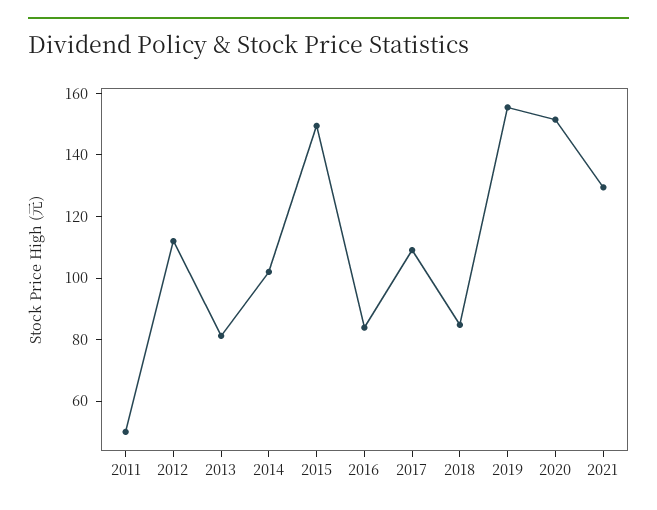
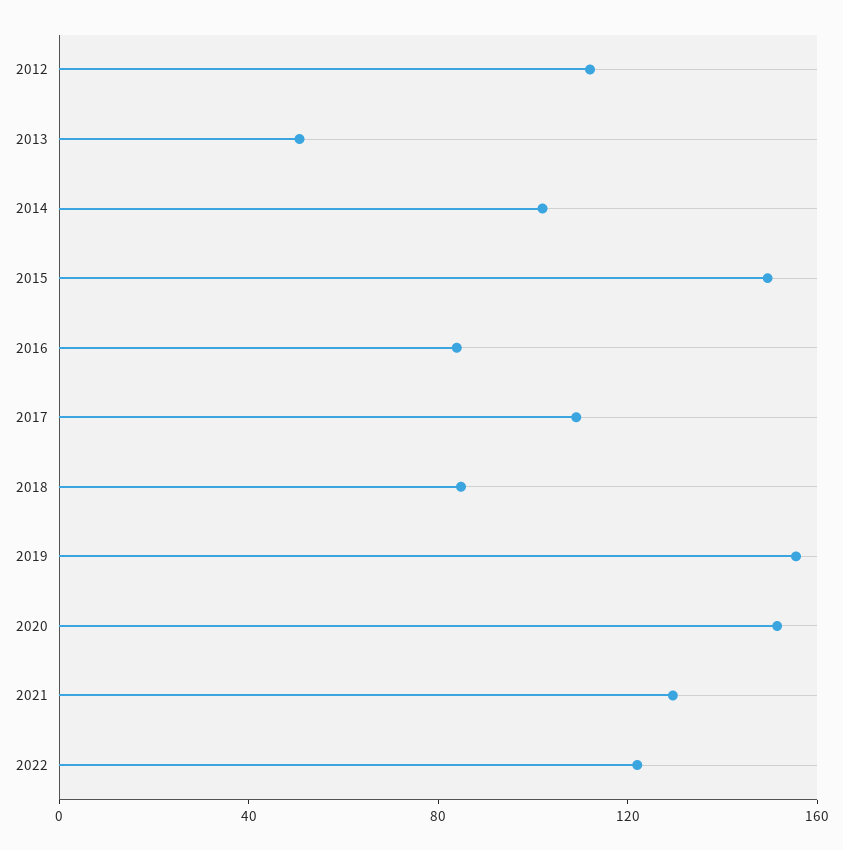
2011: 50 -> none
2013: 80 -> 50
2022: none -> 120

